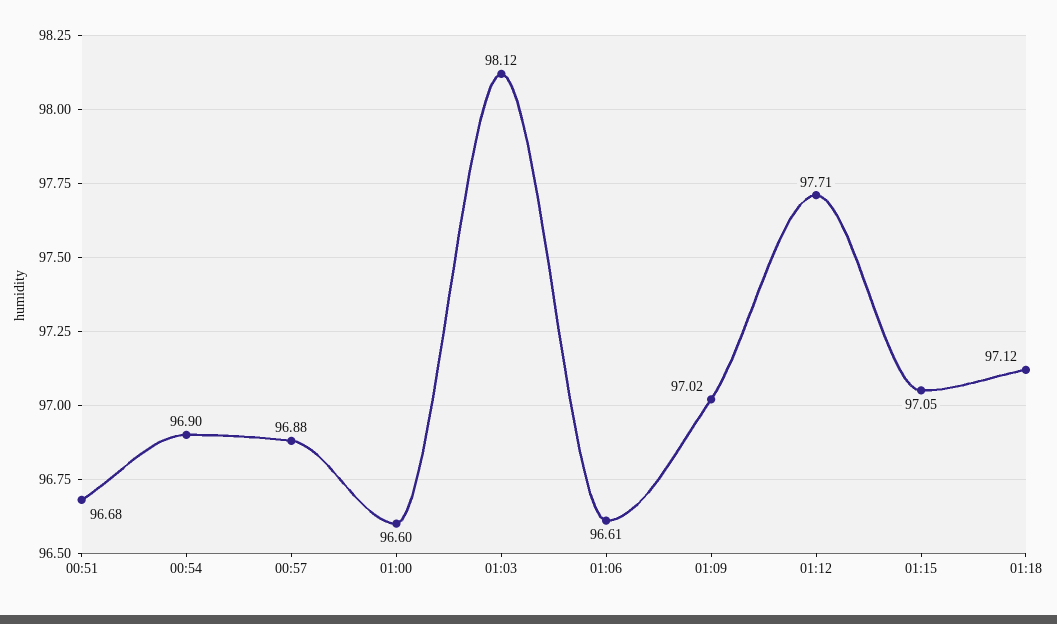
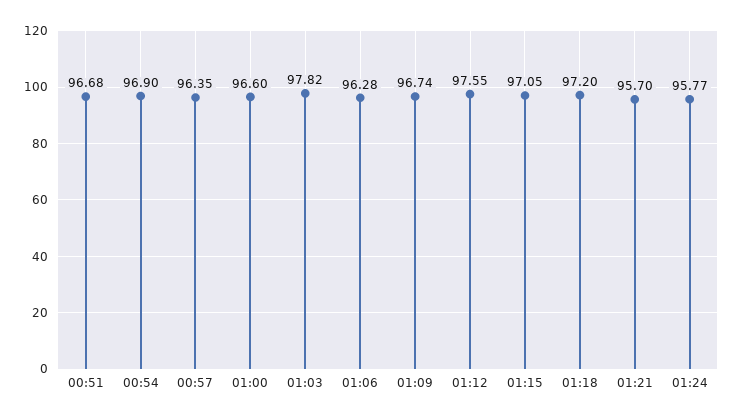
00:57: 96.88 -> 96.35
01:03: 98.12 -> 97.82
01:06: 96.61 -> 96.28
01:09: 97.02 -> 96.74
01:12: 97.71 -> 97.55
01:18: 97.12 -> 97.2
01:21: none -> 95.7
01:24: none -> 95.77

